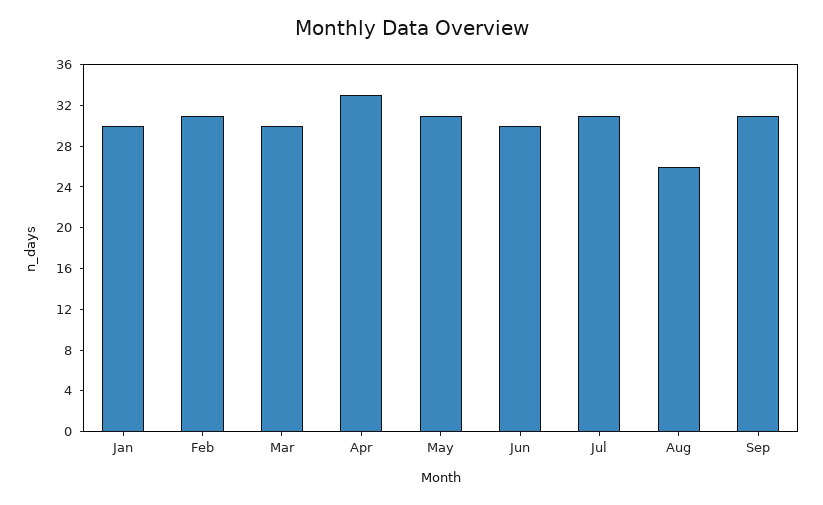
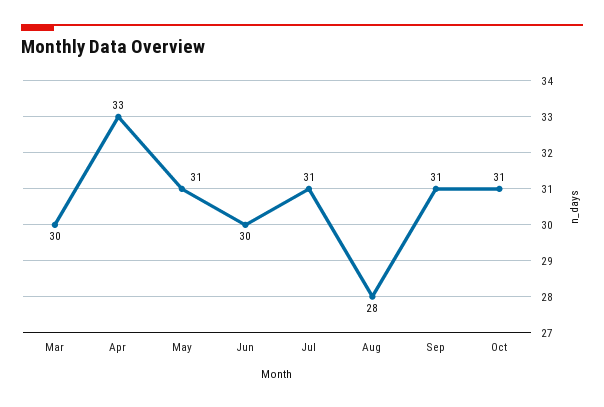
Jan: 30 -> none
Feb: 31 -> none
Aug: 26 -> 28
Oct: none -> 31

